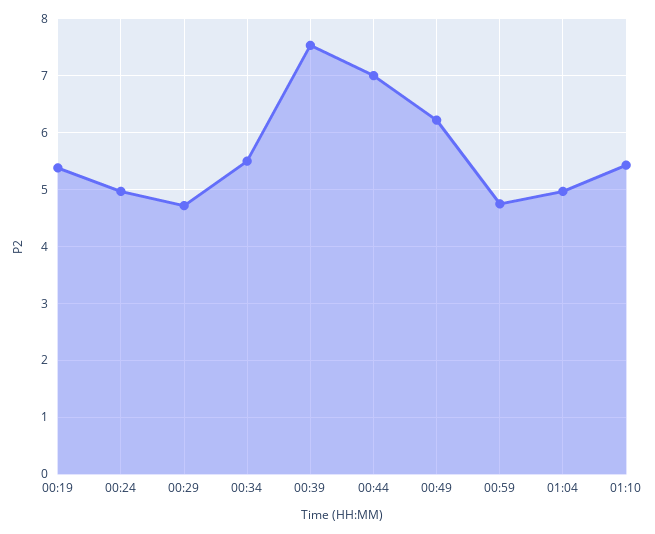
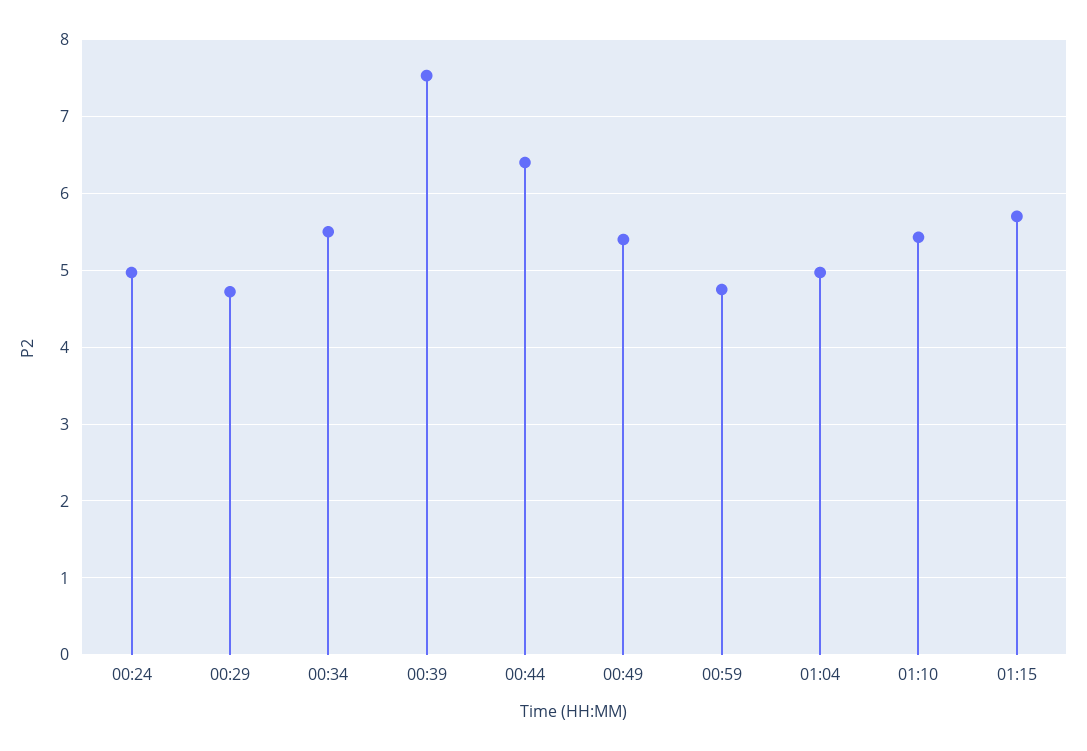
00:19: 5.4 -> none
00:44: 7 -> 6.4
00:49: 6.2 -> 5.4
01:15: none -> 5.7

